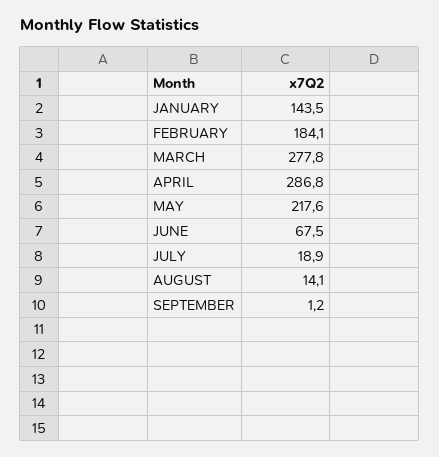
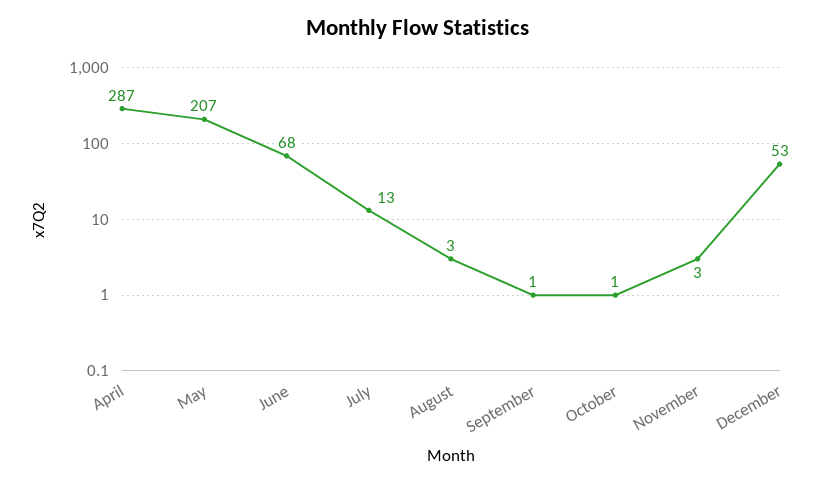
JANUARY: 143.5 -> none
FEBRUARY: 184.1 -> none
MARCH: 277.8 -> none
MAY: 217.6 -> 207
JULY: 18.9 -> 13
AUGUST: 14.1 -> 3
October: none -> 1
November: none -> 3
December: none -> 53

